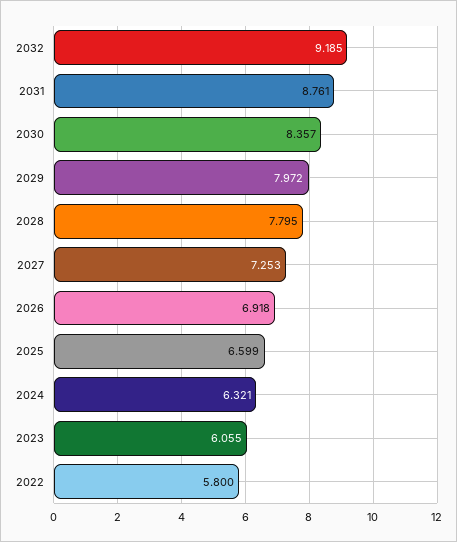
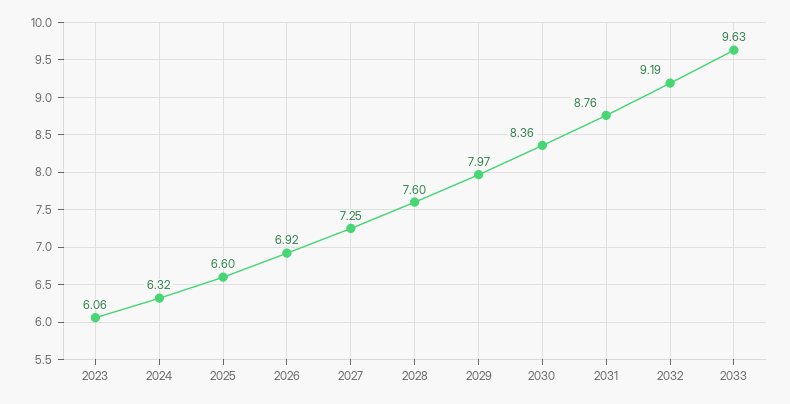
2028: 7.795 -> 7.6
2022: 5.8 -> none
2033: none -> 9.63

